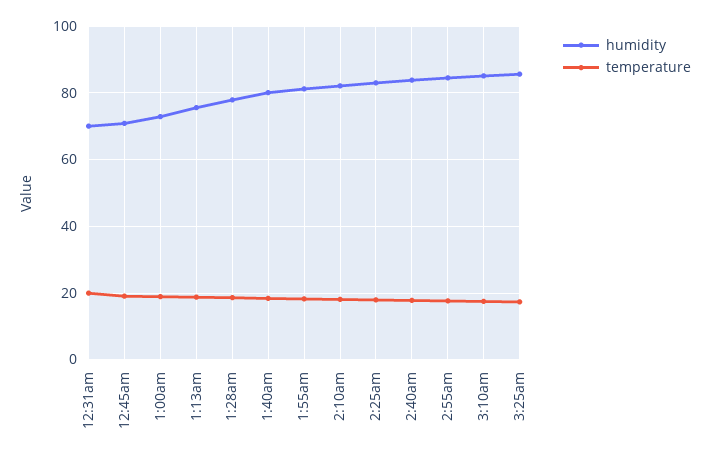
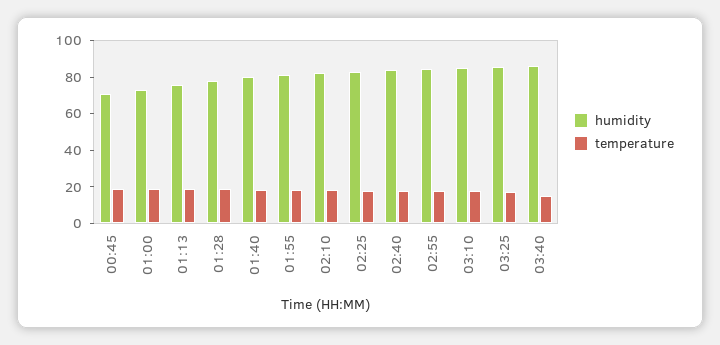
humidity, 12:31am: 70 -> none
temperature, 12:31am: 20 -> none
humidity, 03:40: none -> 85
temperature, 03:40: none -> 15

